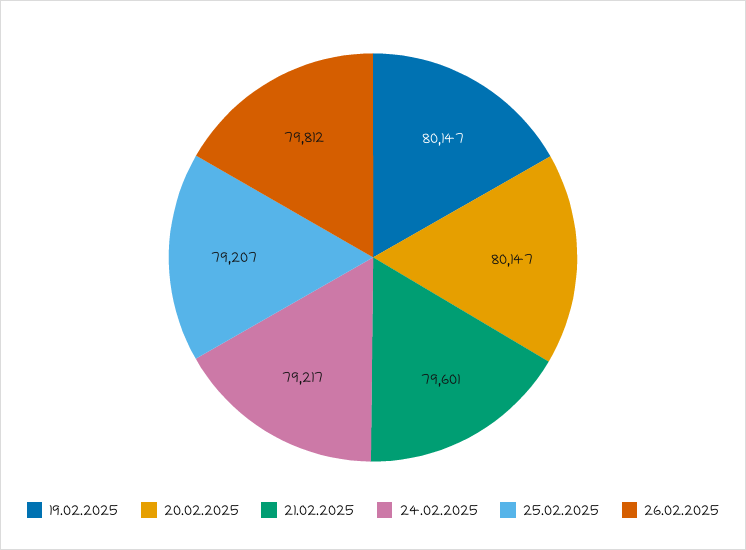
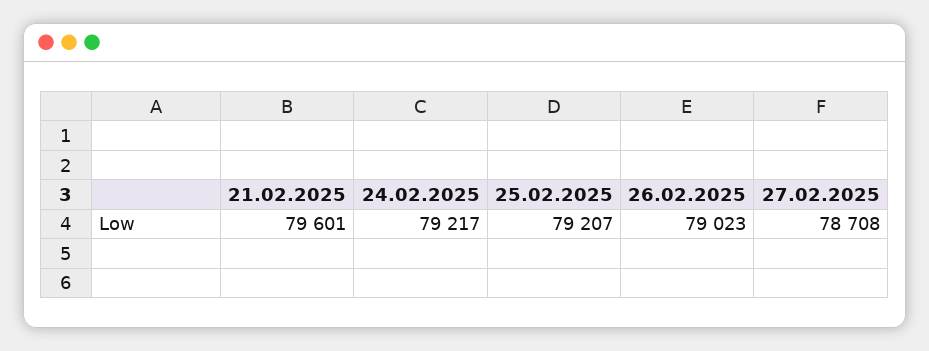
19.02.2025: 80147 -> none
20.02.2025: 80147 -> none
26.02.2025: 79812 -> 79023
27.02.2025: none -> 78708

